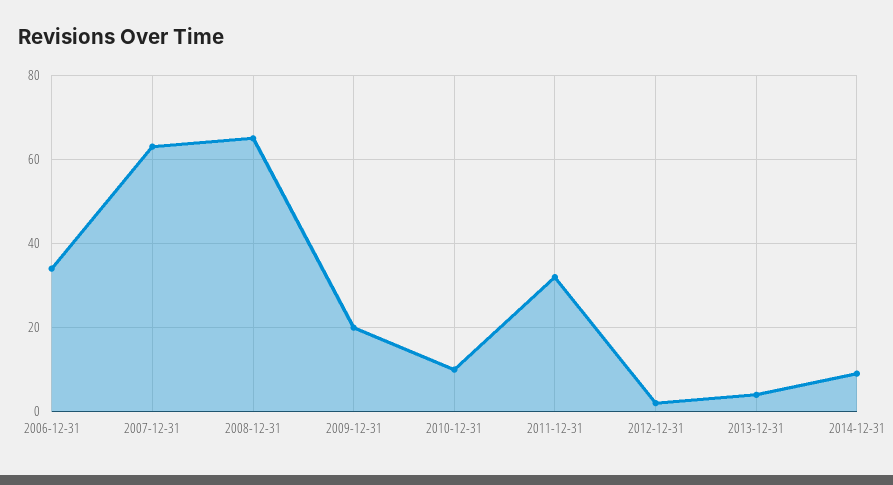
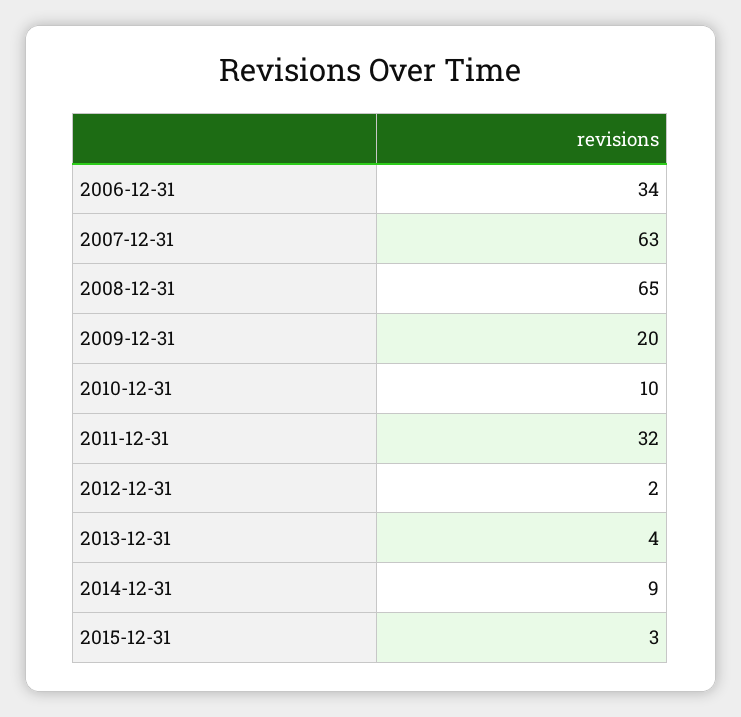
2015-12-31: none -> 3

